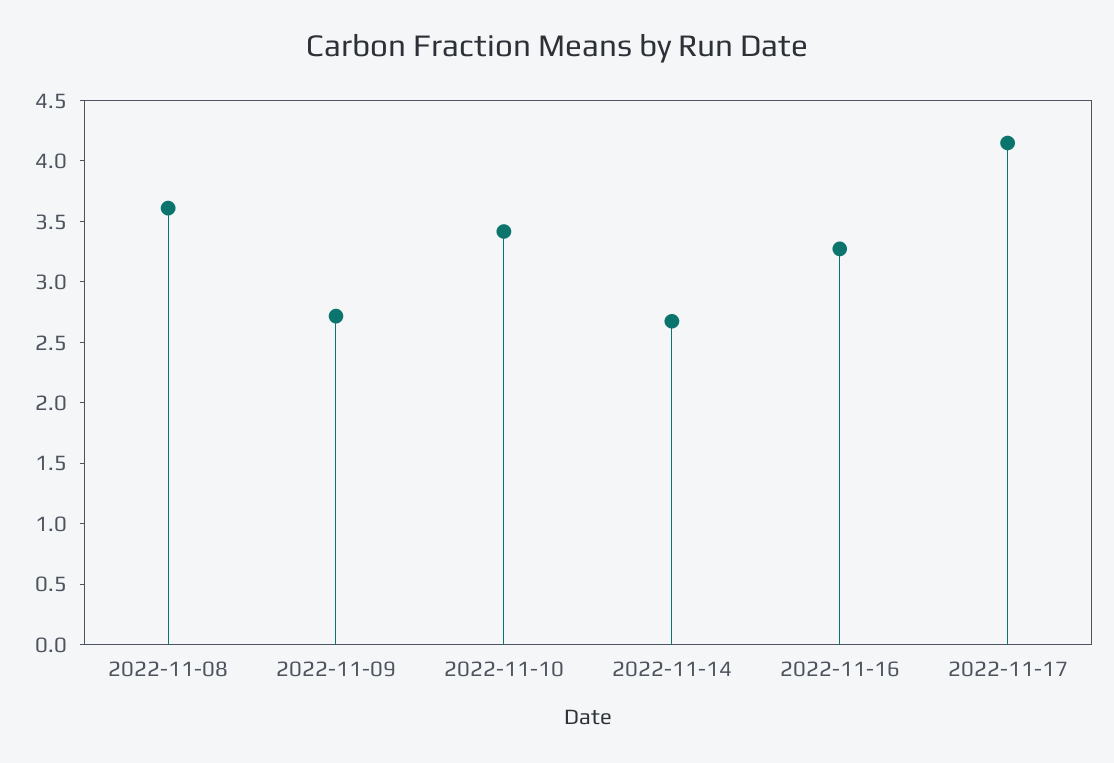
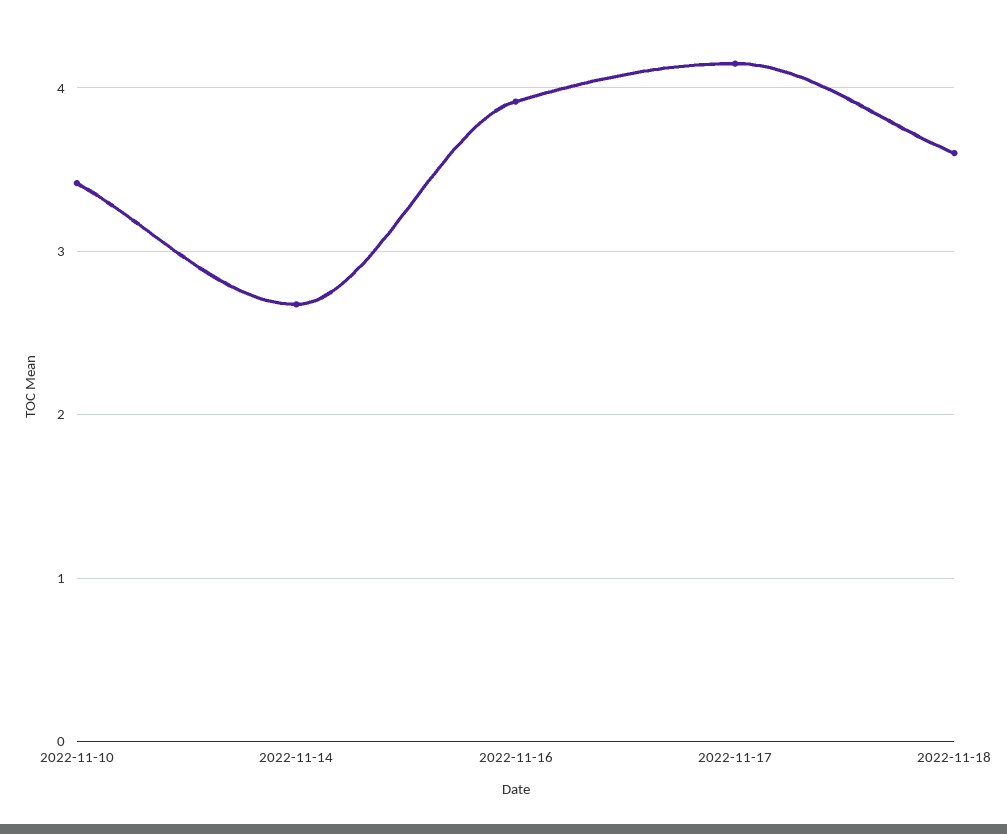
2022-11-08: 3.6 -> none
2022-11-09: 2.7 -> none
2022-11-16: 3.3 -> 3.9
2022-11-18: none -> 3.6

